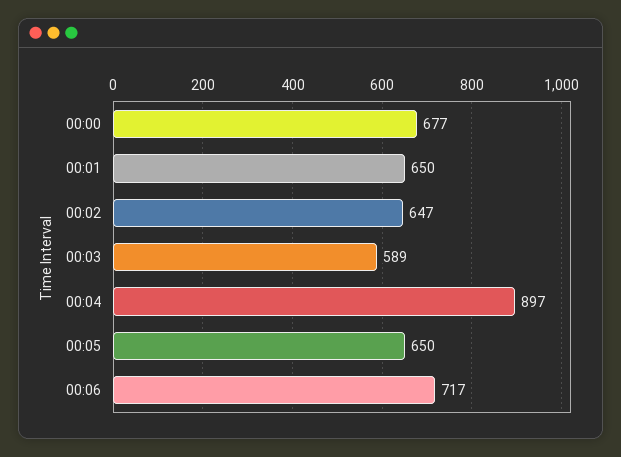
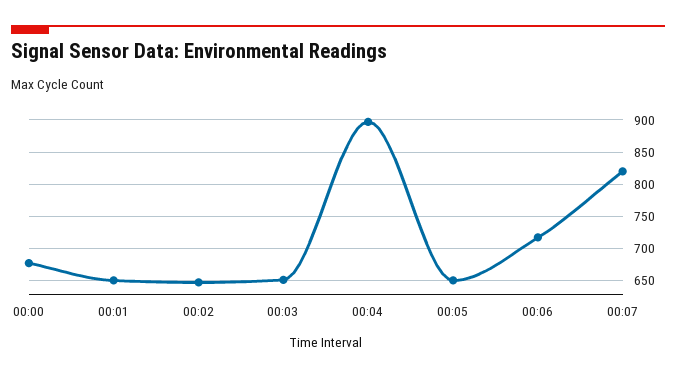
00:03: 589 -> 650
00:07: none -> 820

